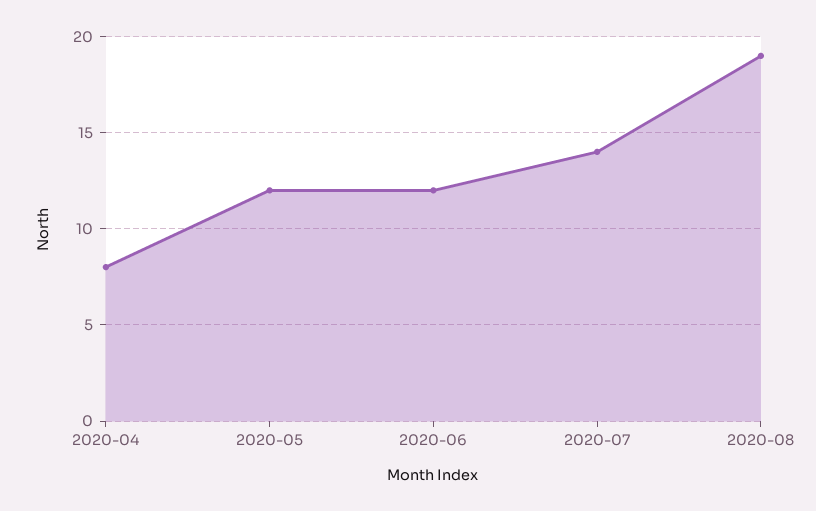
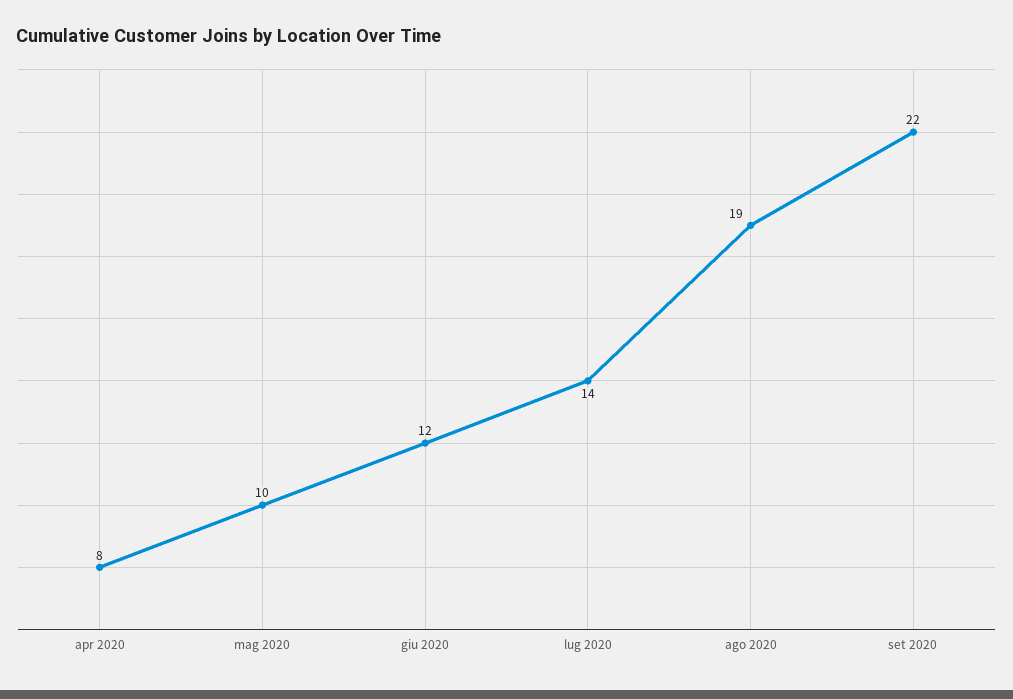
2020-05: 12 -> 10
set 2020: none -> 22

